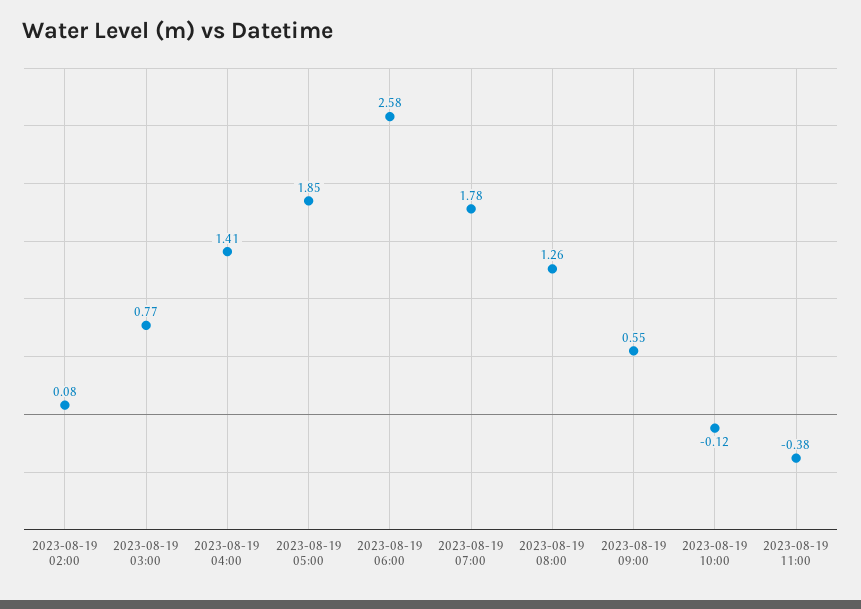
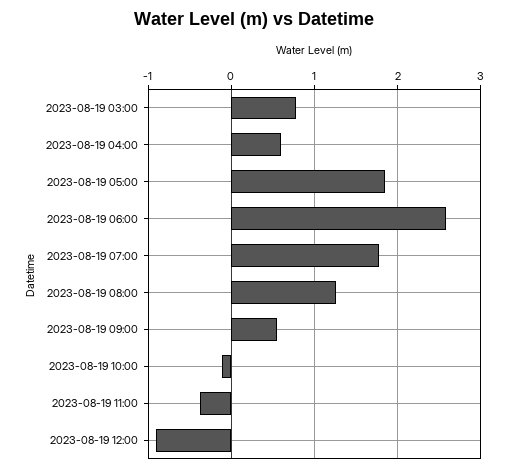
2023-08-19 02:00: 0.08 -> none
2023-08-19 04:00: 1.41 -> 0.6
2023-08-19 12:00: none -> -0.9

